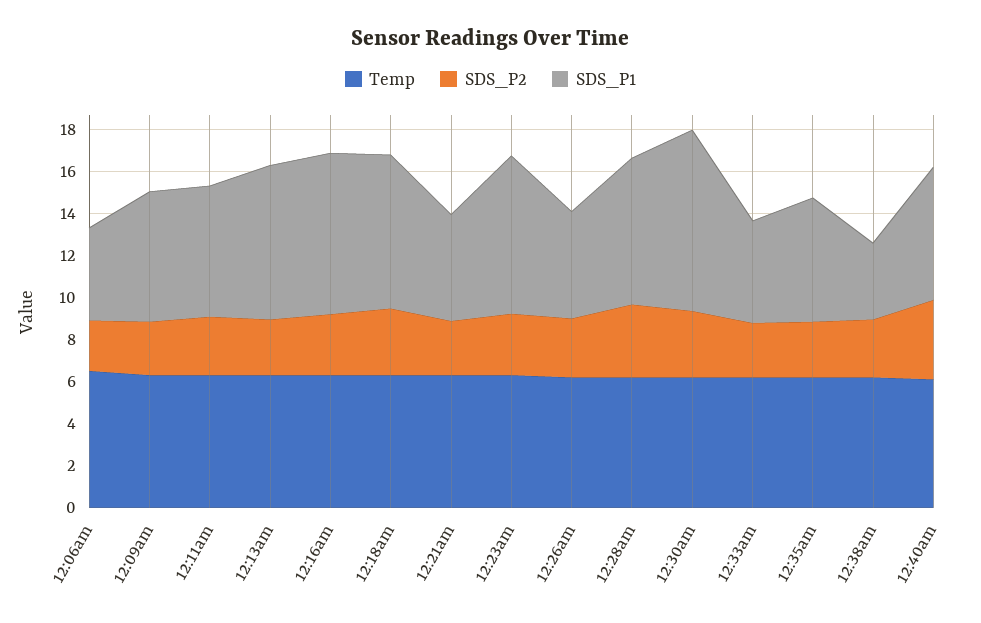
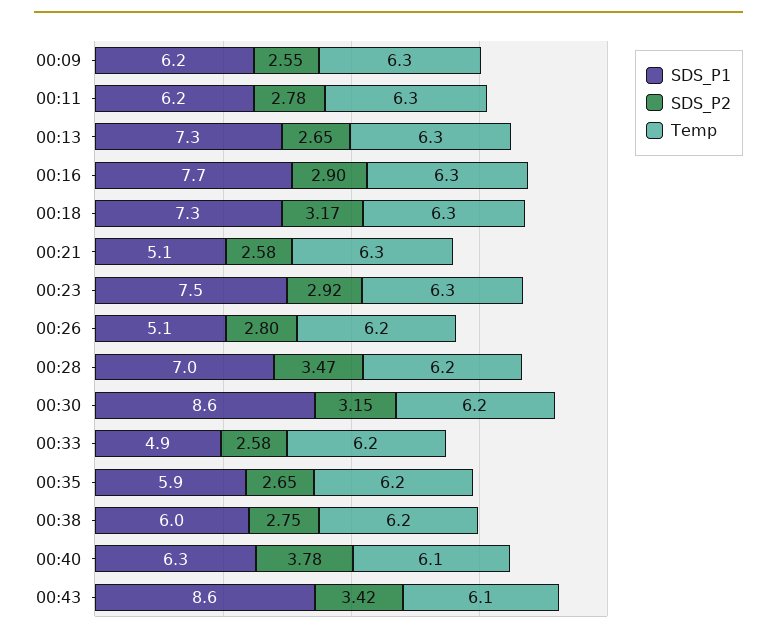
Temp, 12:06am: 6.5 -> none
SDS_P2, 12:06am: 2.5 -> none
SDS_P1, 12:06am: 4.5 -> none
SDS_P1, 12:38am: 3.5 -> 6
SDS_P1, 00:43: none -> 8.6
SDS_P2, 00:43: none -> 3.42
Temp, 00:43: none -> 6.1

